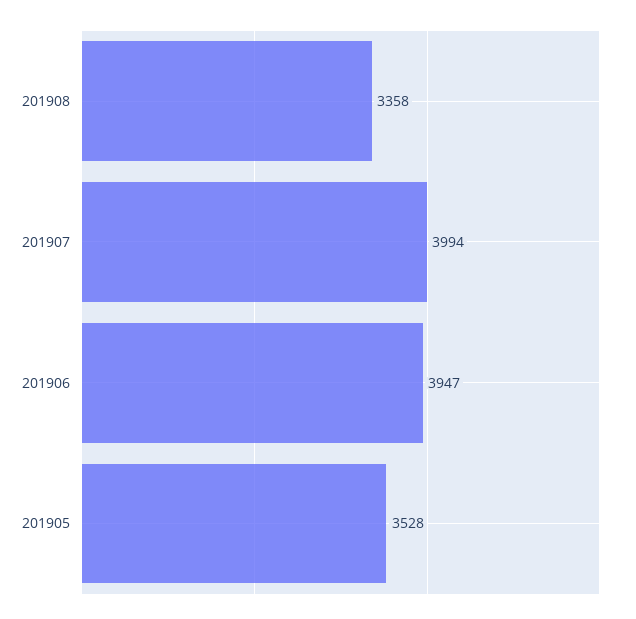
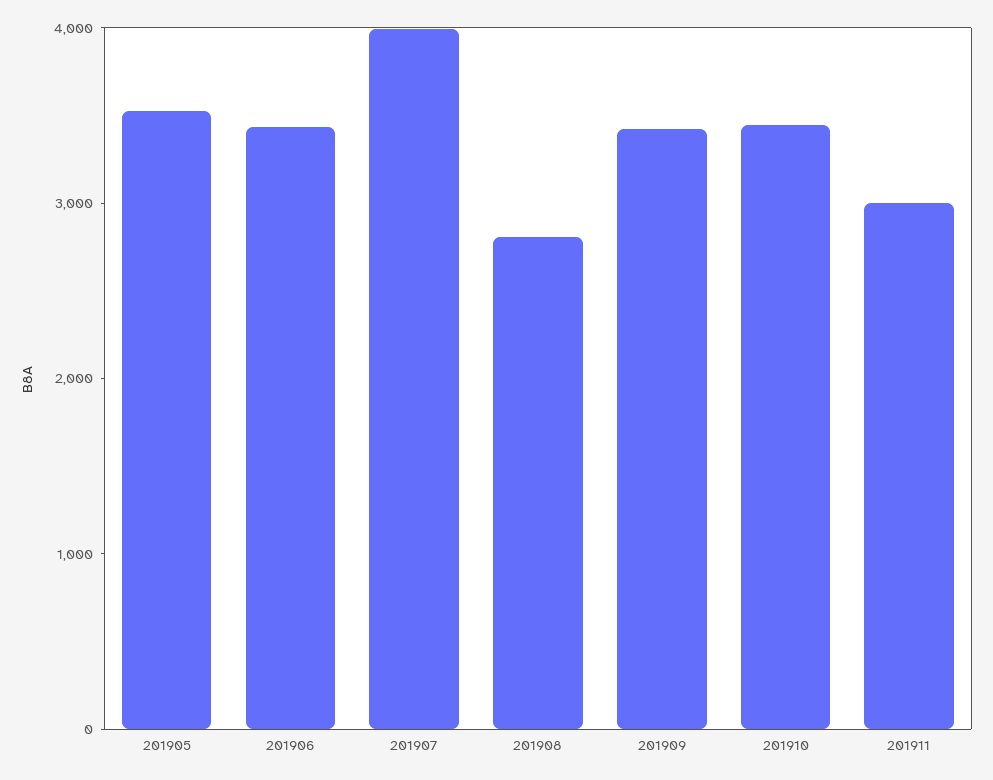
201908: 3358 -> 2800
201906: 3947 -> 3400
201909: none -> 3400
201910: none -> 3400
201911: none -> 3000

